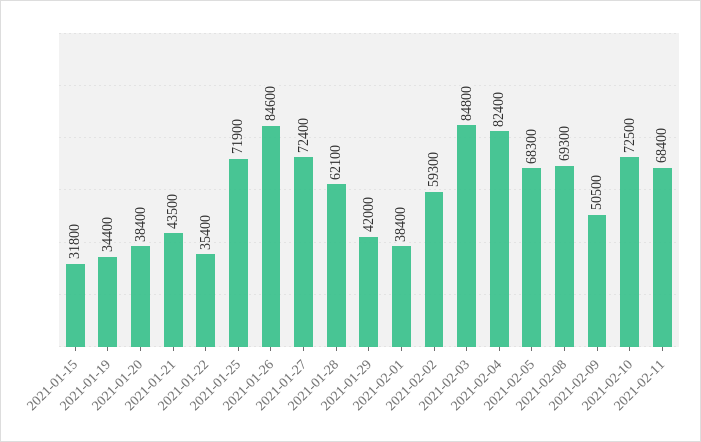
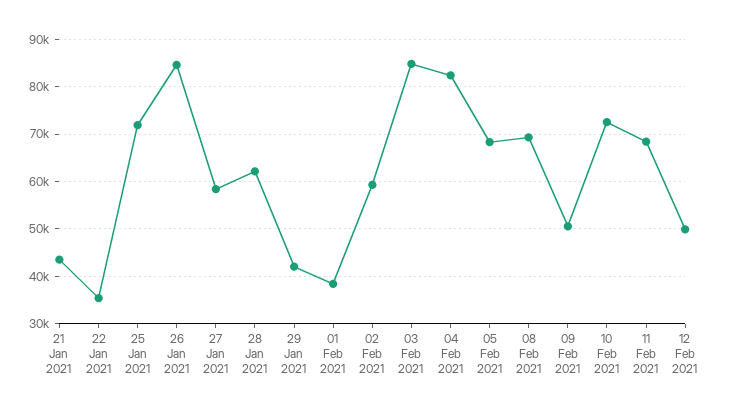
2021-01-15: 31800 -> none
2021-01-19: 34400 -> none
2021-01-20: 38400 -> none
2021-01-27: 72400 -> 58000
12 Feb 2021: none -> 50000

